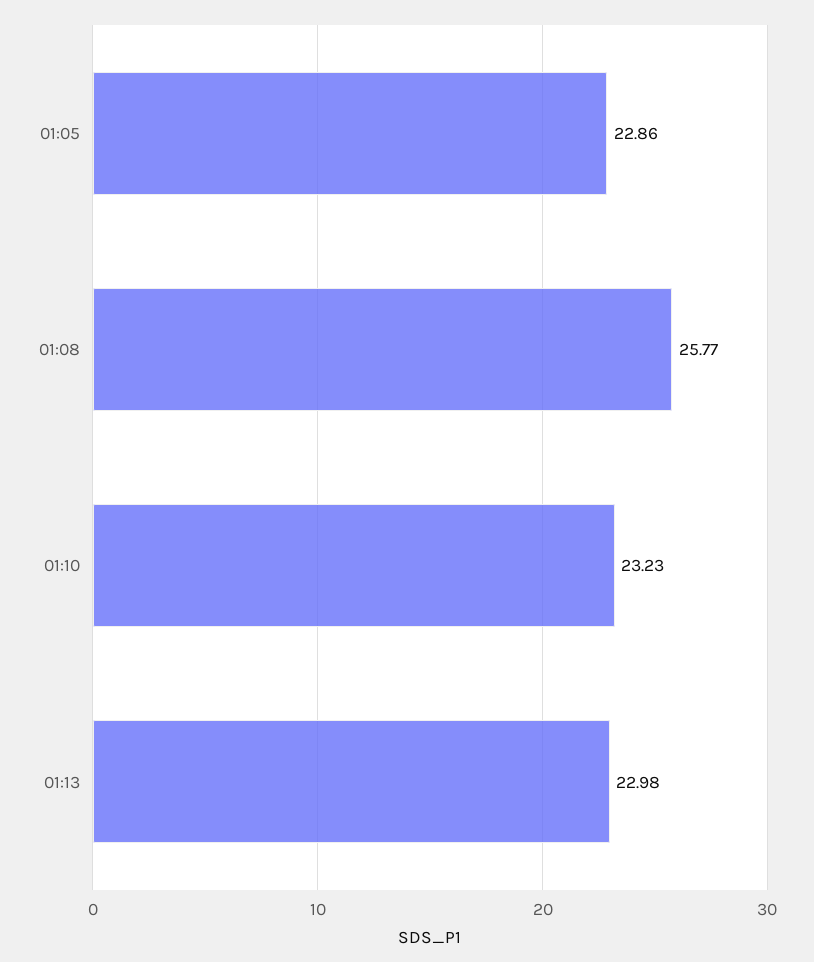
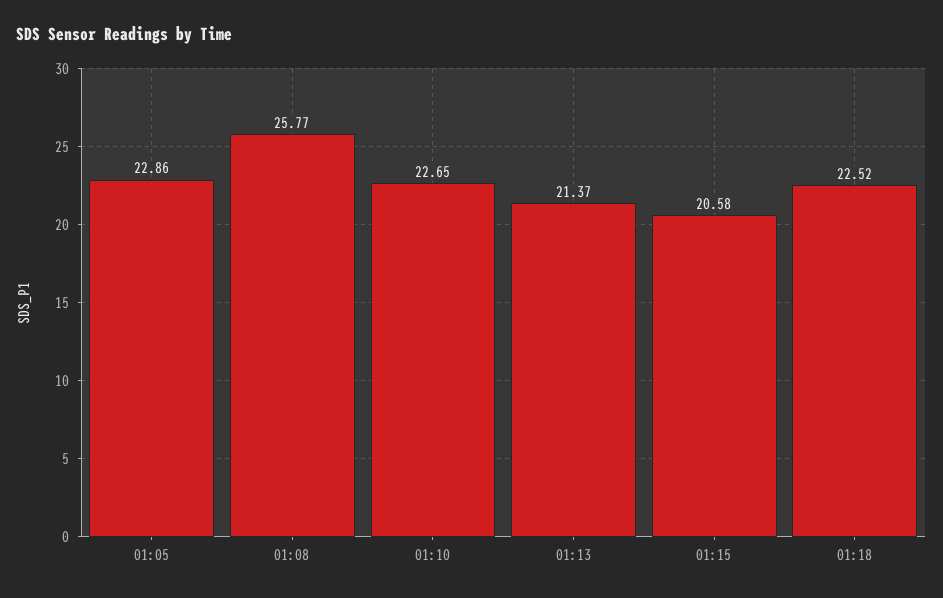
01:10: 23.23 -> 22.65
01:13: 22.98 -> 21.37
01:15: none -> 20.58
01:18: none -> 22.52

